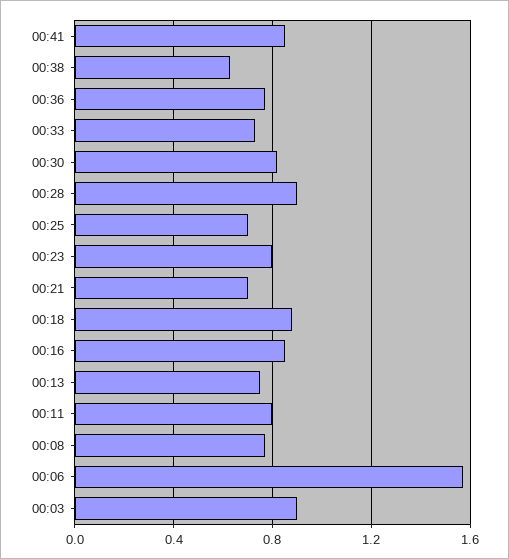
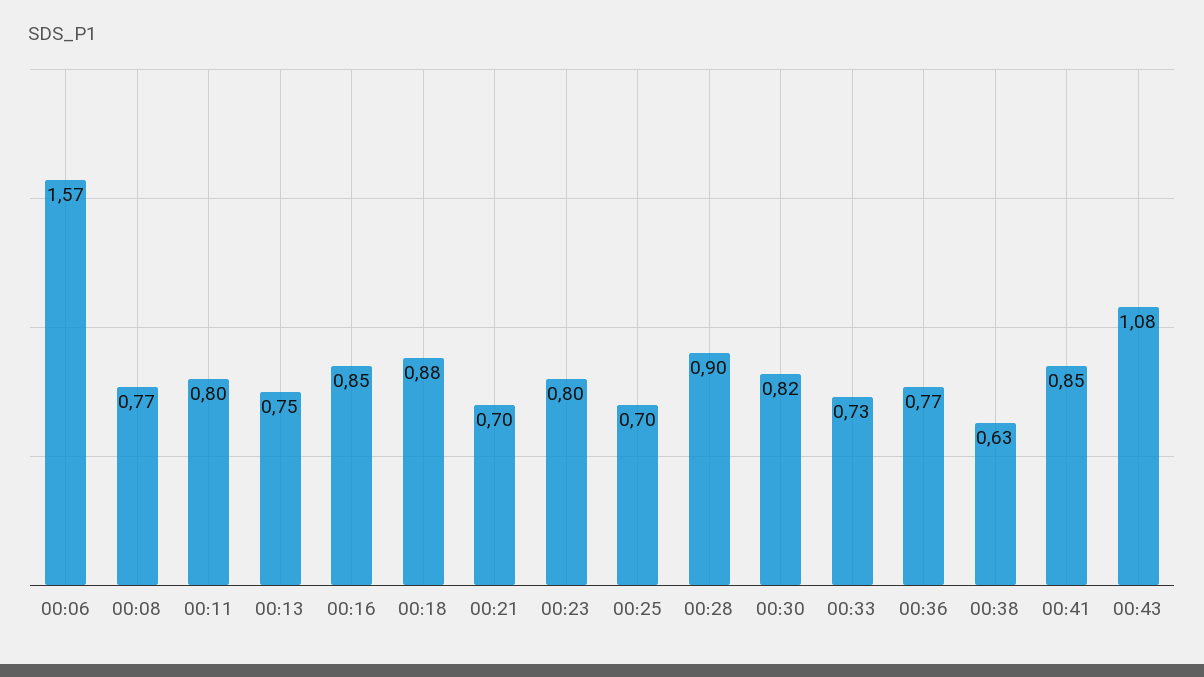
00:03: 0.9 -> none
00:43: none -> 1.08

